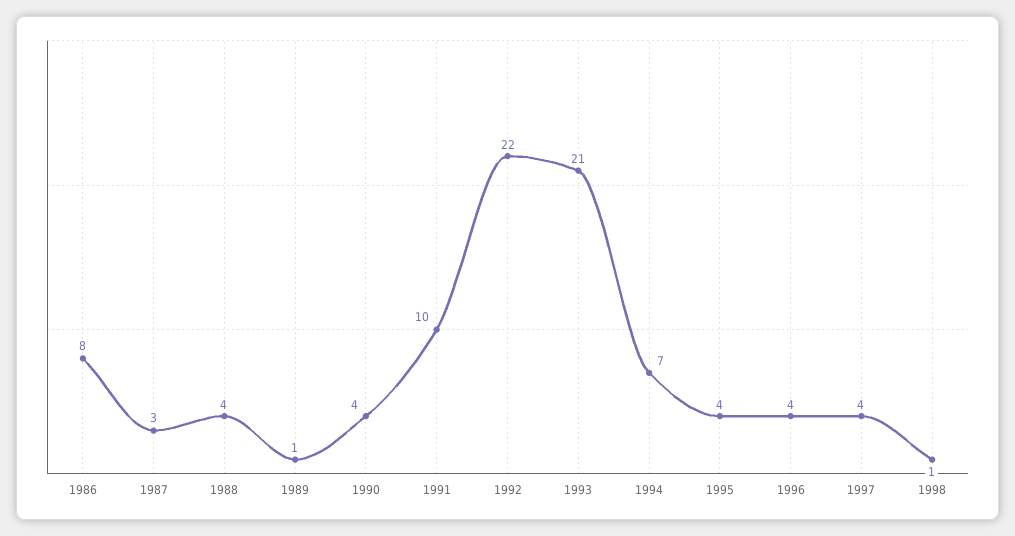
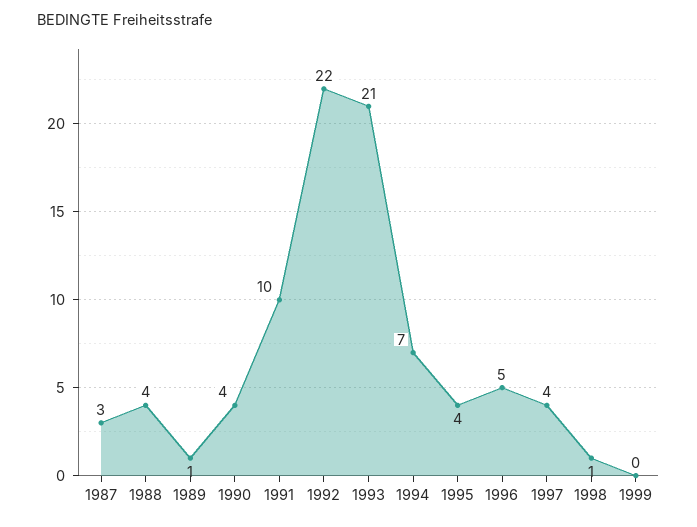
1986: 8 -> none
1996: 4 -> 5
1999: none -> 0

